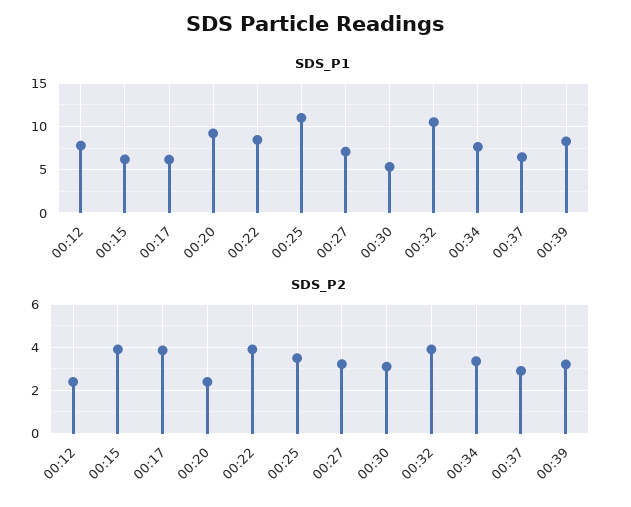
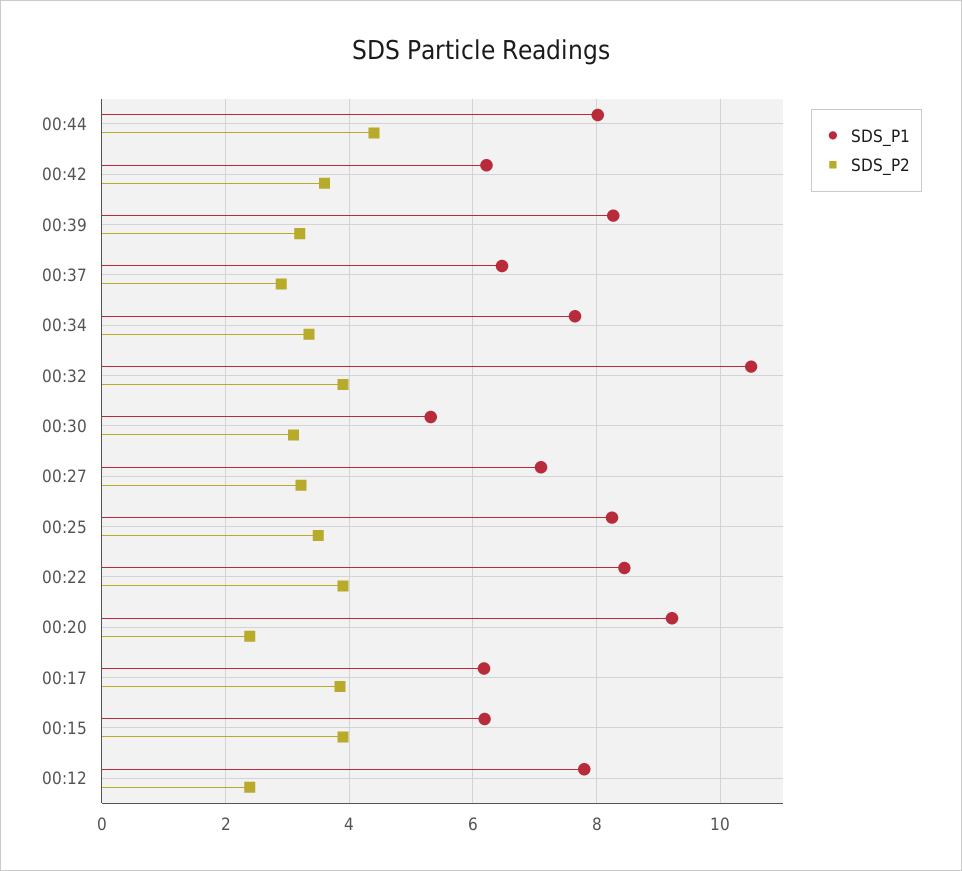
SDS_P1, 00:25: 11 -> 8.2
SDS_P1, 00:44: none -> 8
SDS_P2, 00:44: none -> 4.4
SDS_P1, 00:42: none -> 6.2
SDS_P2, 00:42: none -> 3.6

